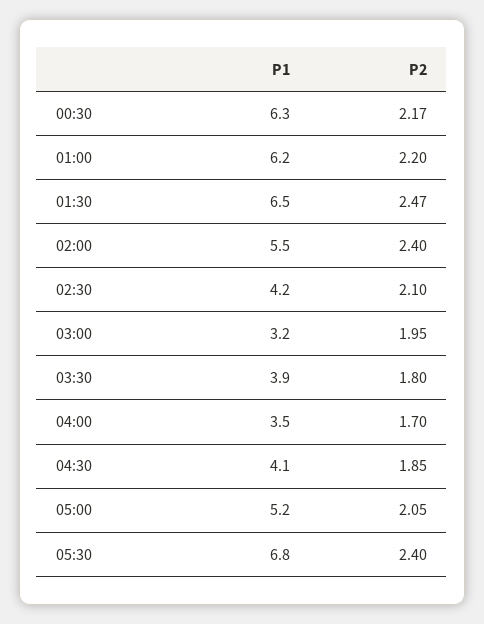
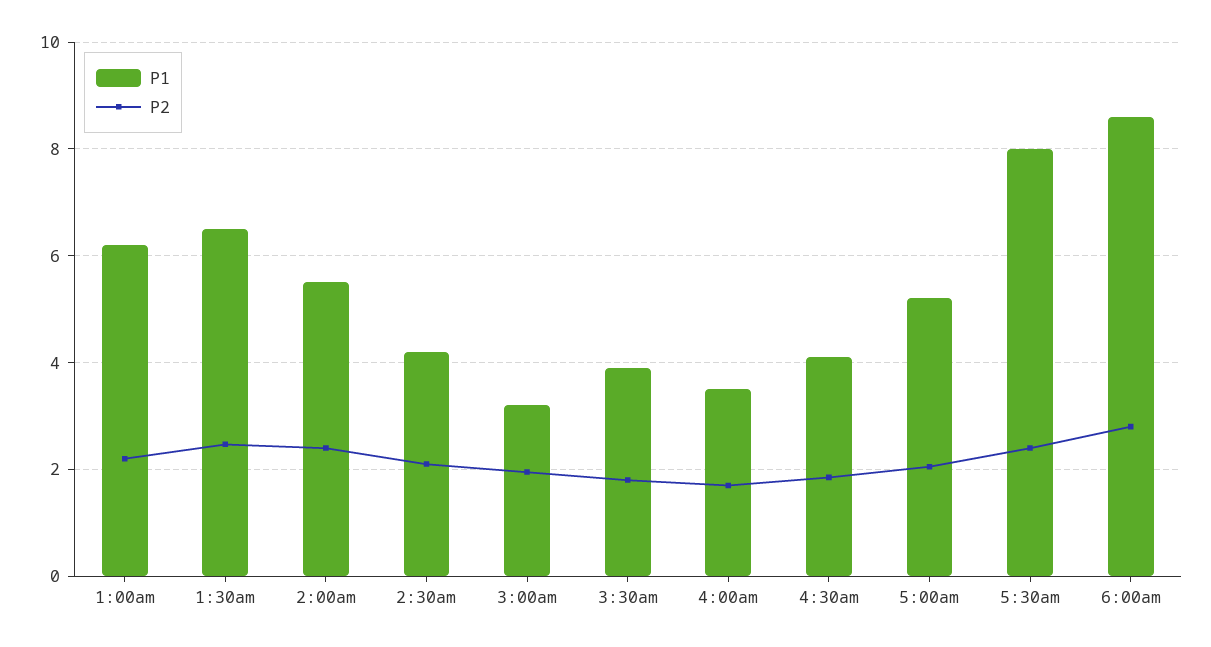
P1, 00:30: 6.3 -> none
P2, 00:30: 2.17 -> none
P1, 05:30: 6.8 -> 8
P1, 6:00am: none -> 8.6
P2, 6:00am: none -> 2.8

